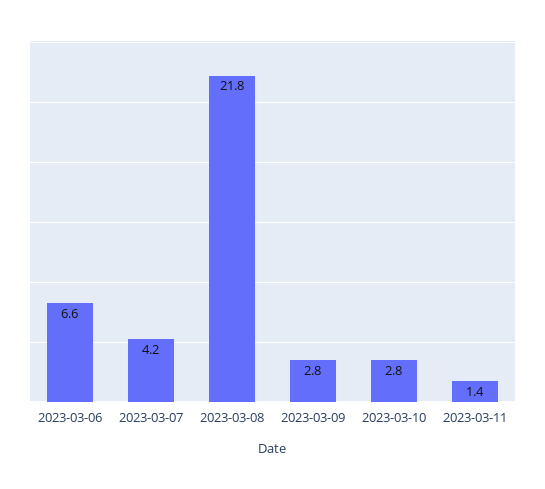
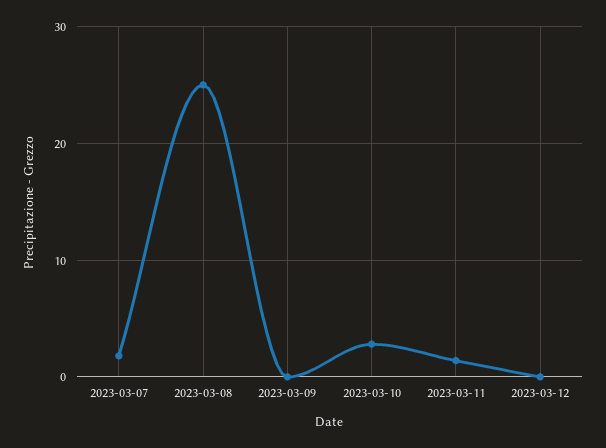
2023-03-06: 6.6 -> none
2023-03-07: 4.2 -> 2
2023-03-08: 21.8 -> 25
2023-03-09: 2.8 -> 0
2023-03-12: none -> 0

